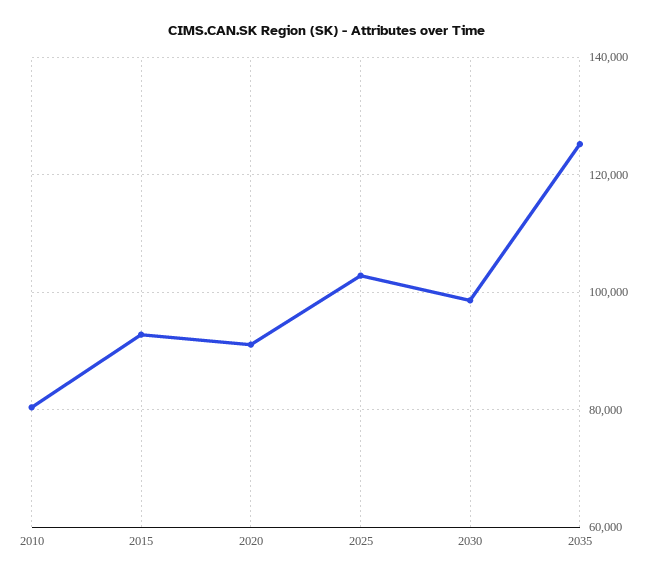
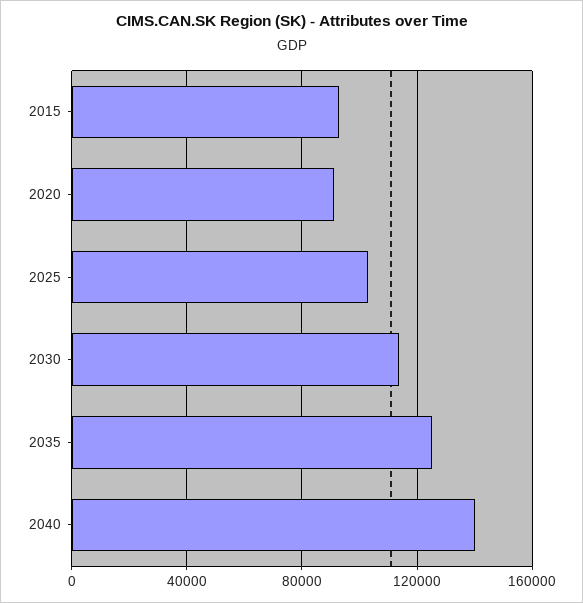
2010: 80000 -> none
2030: 98000 -> 115000
2040: none -> 140000

